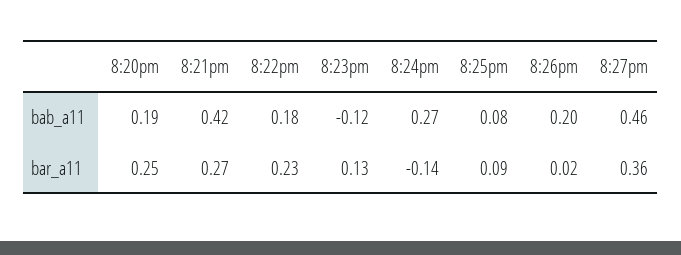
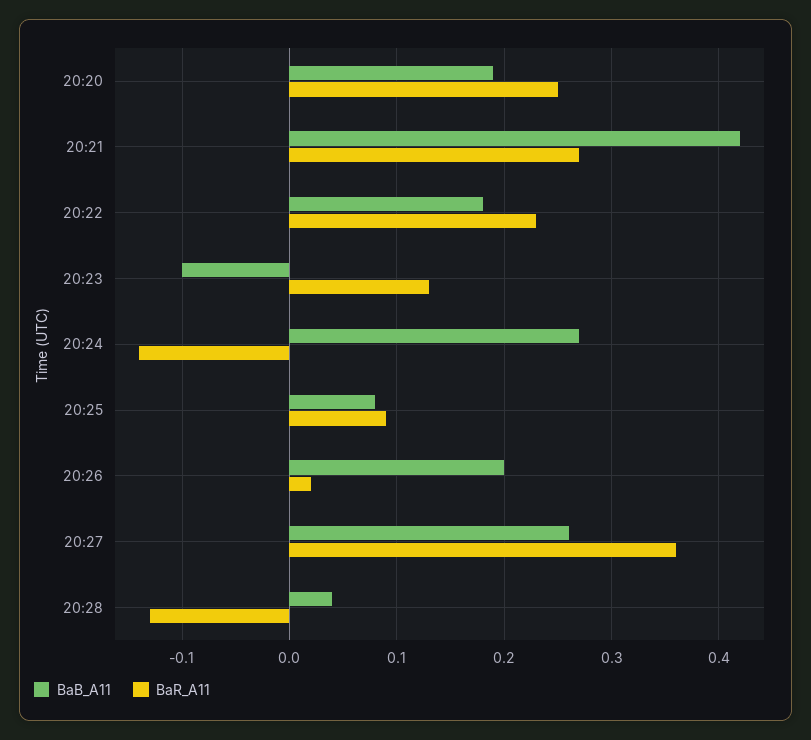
bab_a11, 8:23pm: -0.12 -> -0.1
bab_a11, 8:27pm: 0.46 -> 0.26
bab_a11, 20:28: none -> 0.04
bar_a11, 20:28: none -> -0.13

